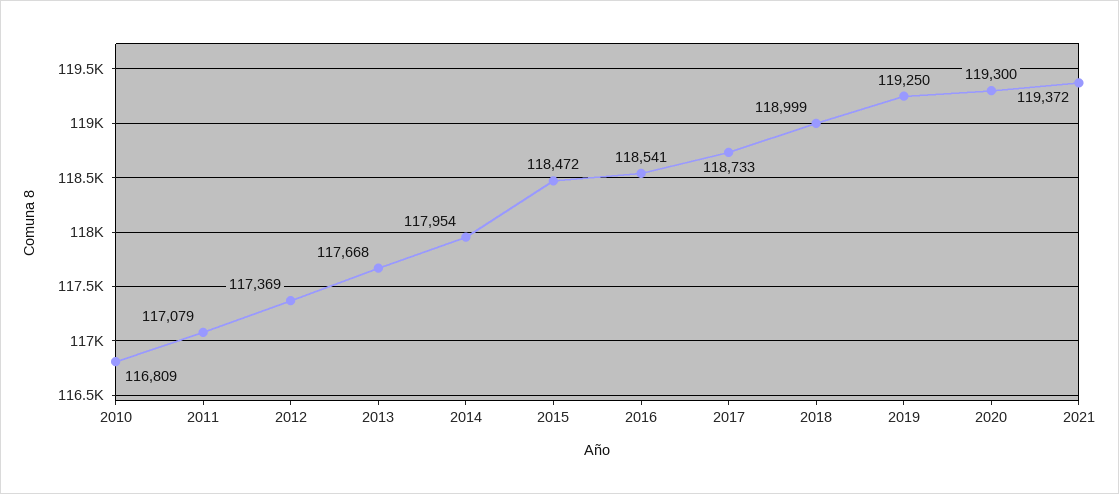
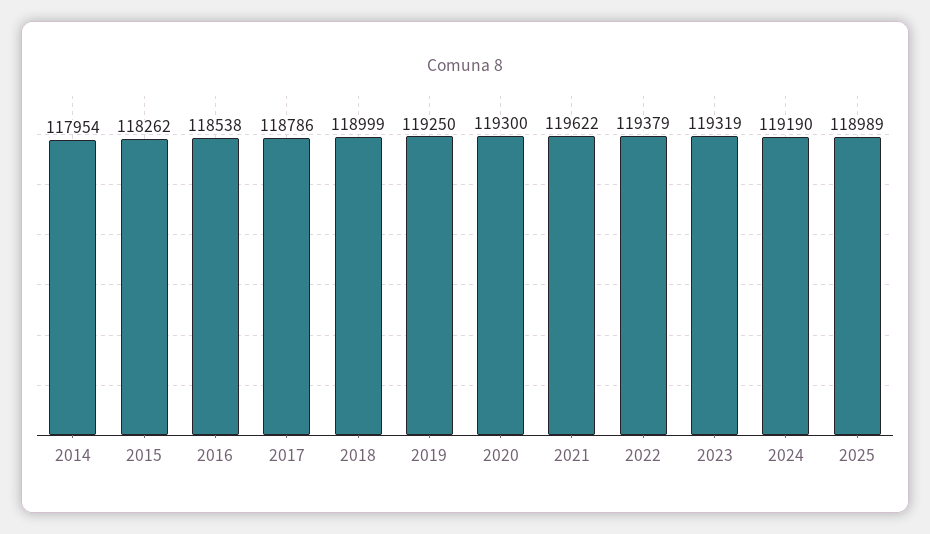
2010: 116809 -> none
2011: 117079 -> none
2012: 117369 -> none
2013: 117668 -> none
2015: 118472 -> 118262
2016: 118541 -> 118538
2017: 118733 -> 118786
2021: 119372 -> 119622
2022: none -> 119379
2023: none -> 119319
2024: none -> 119190
2025: none -> 118989

